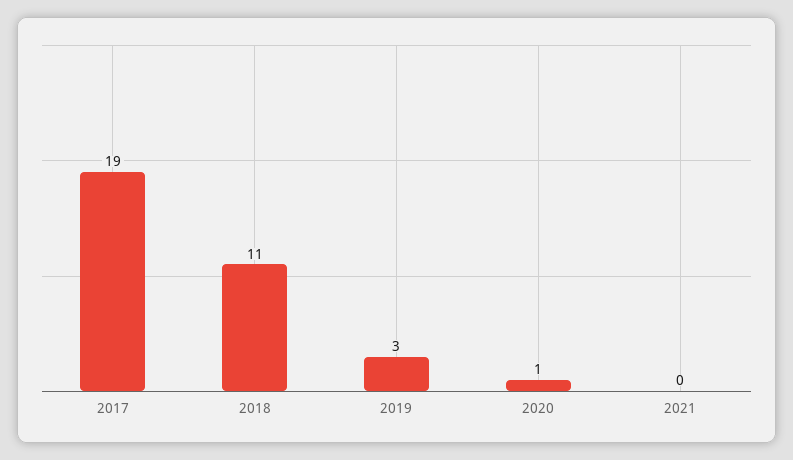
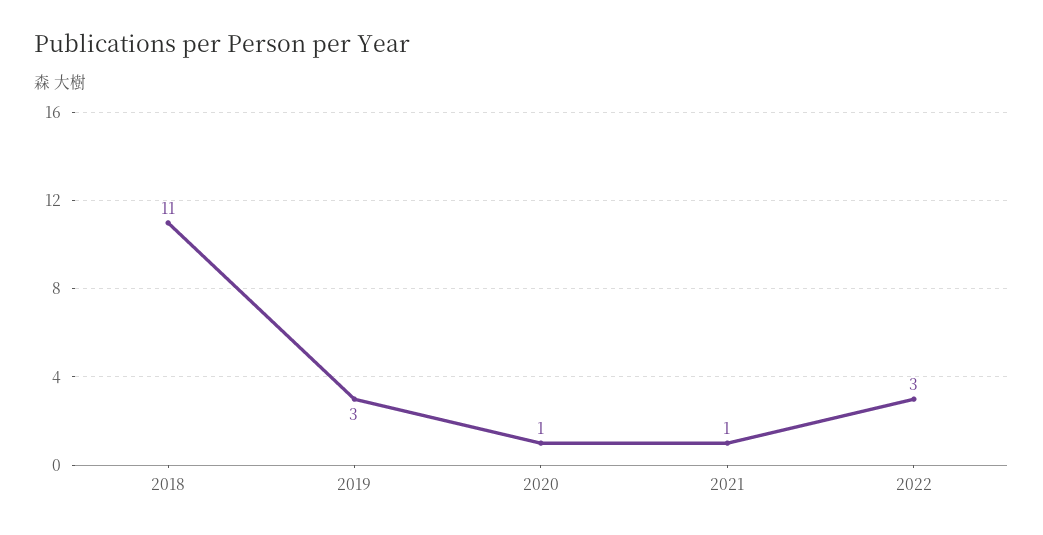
2017: 19 -> none
2021: 0 -> 1
2022: none -> 3

